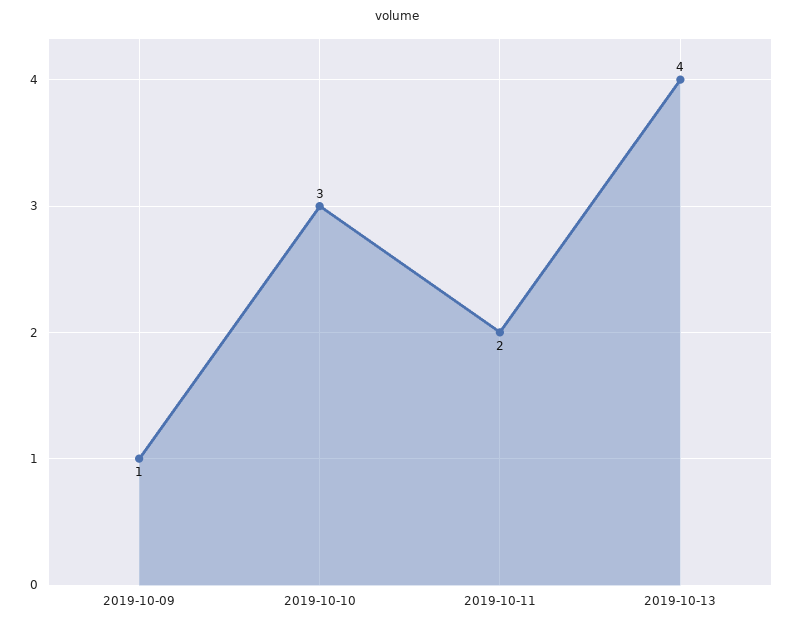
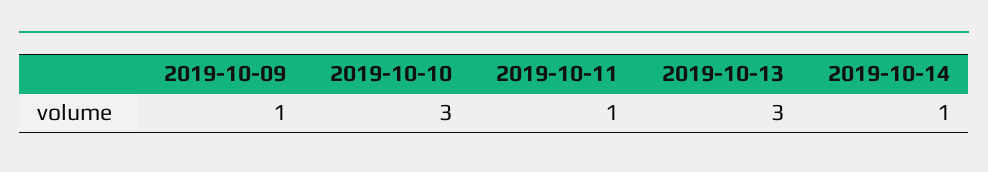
2019-10-11: 2 -> 1
2019-10-13: 4 -> 3
2019-10-14: none -> 1

